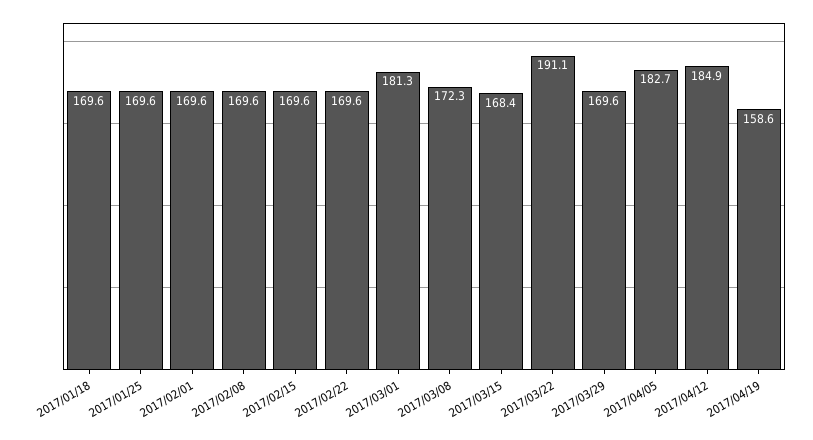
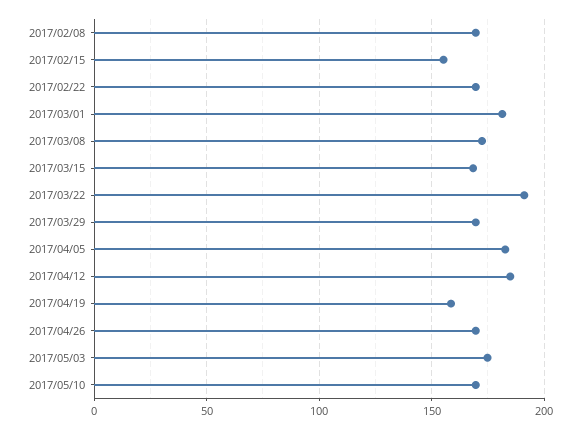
2017/01/18: 169.6 -> none
2017/01/25: 169.6 -> none
2017/02/01: 169.6 -> none
2017/02/15: 169.6 -> 155
2017/04/26: none -> 170
2017/05/03: none -> 175
2017/05/10: none -> 170

